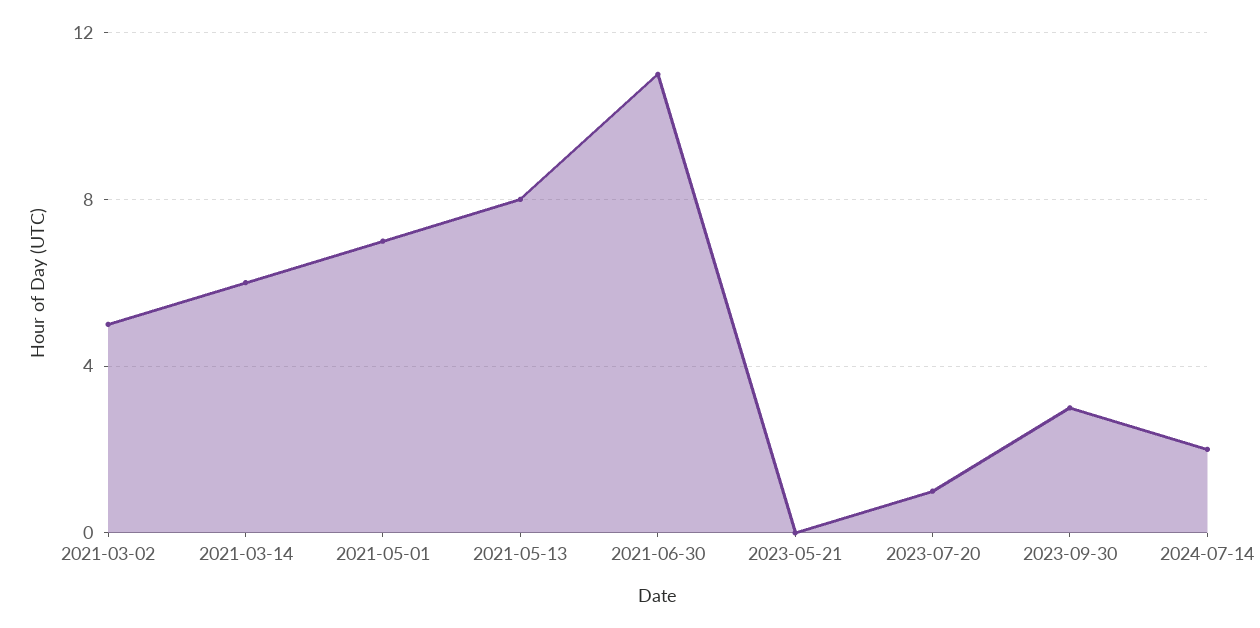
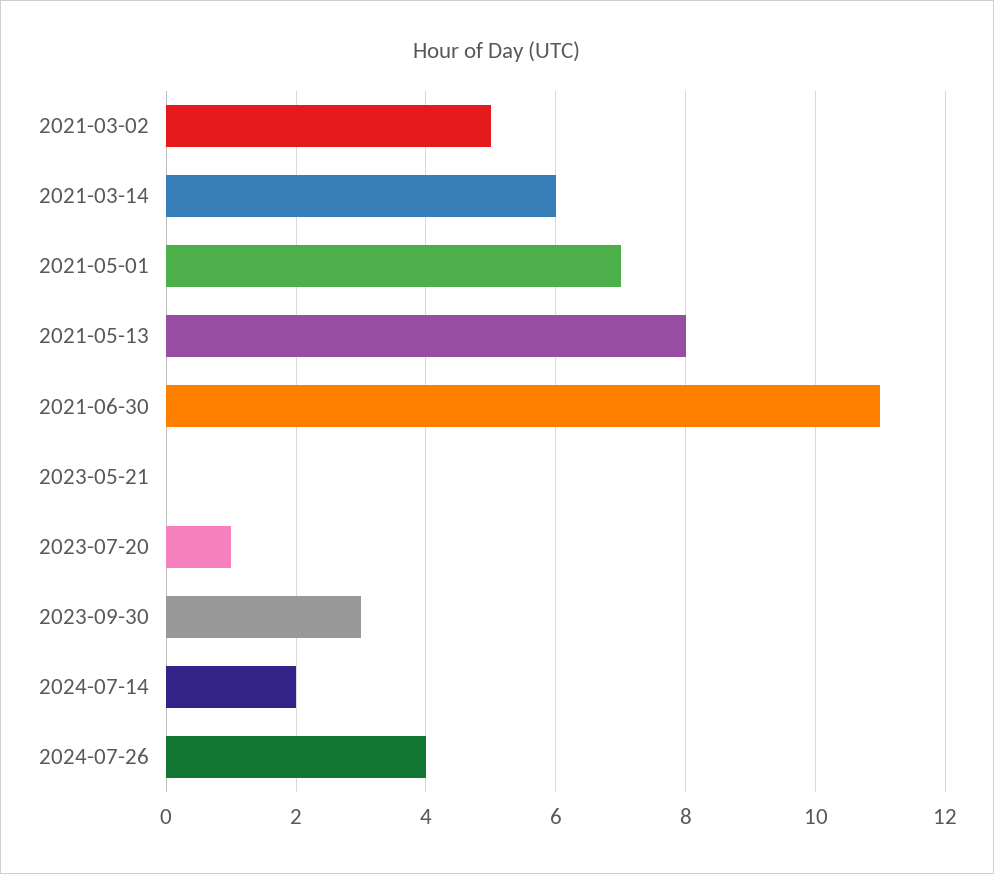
2024-07-26: none -> 4

